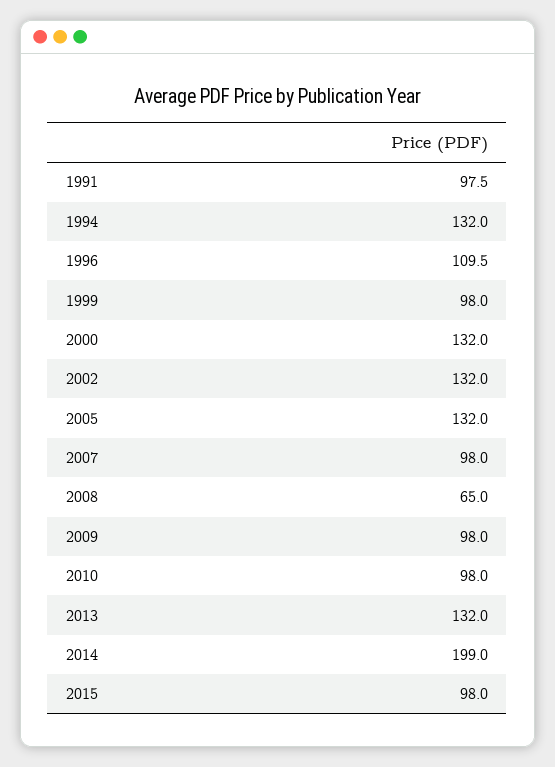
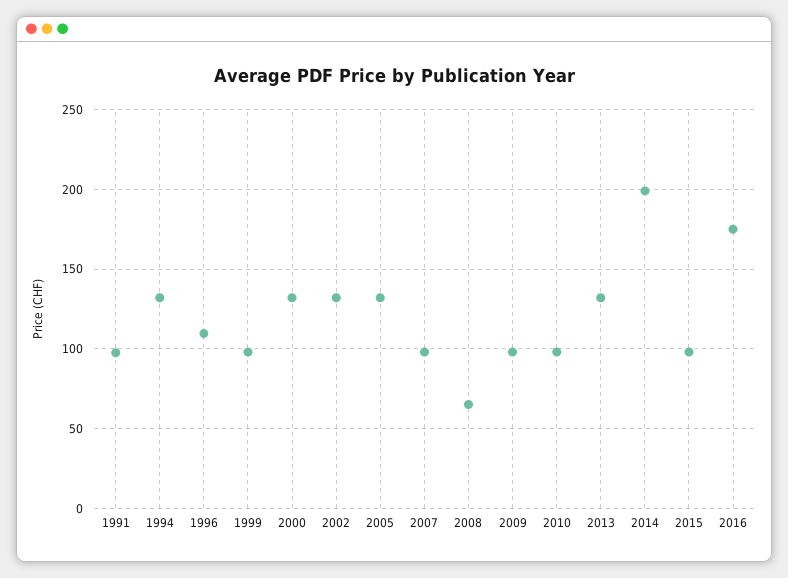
2016: none -> 175

